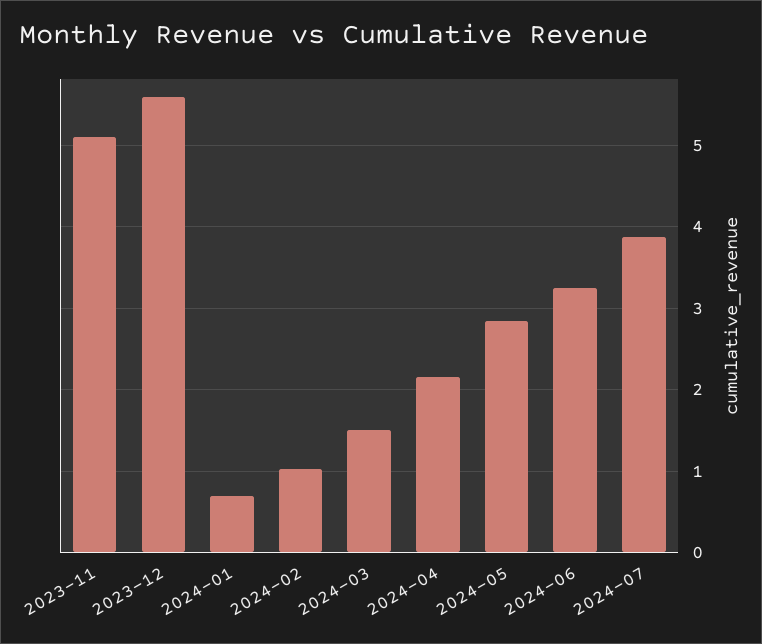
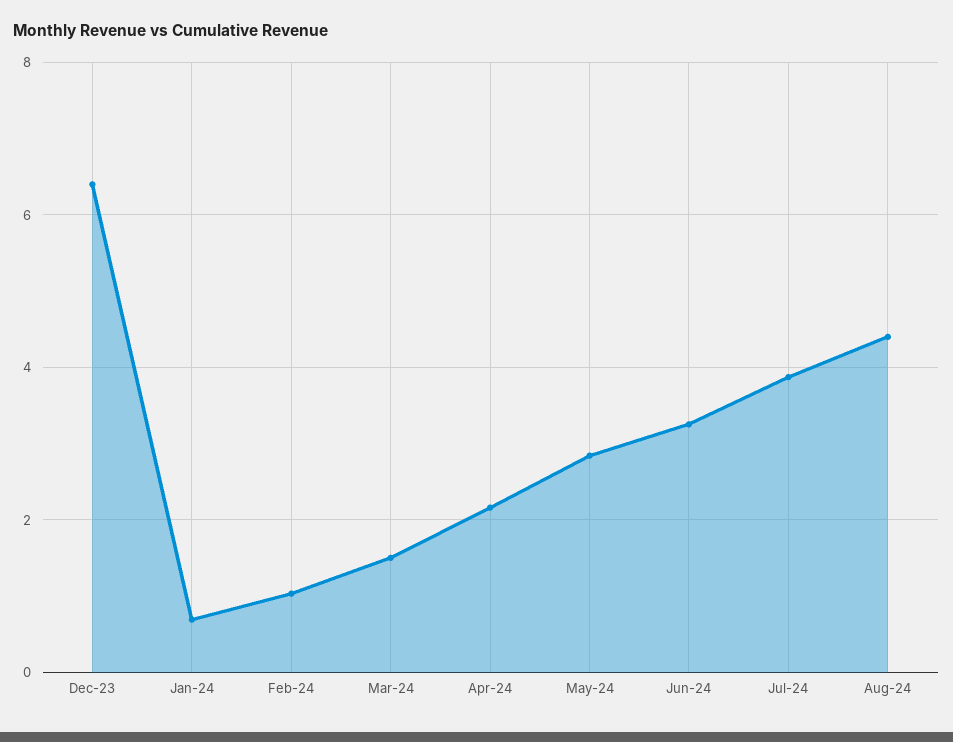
2023-11: 5.1 -> none
2023-12: 5.6 -> 6.4
Aug-24: none -> 4.4

